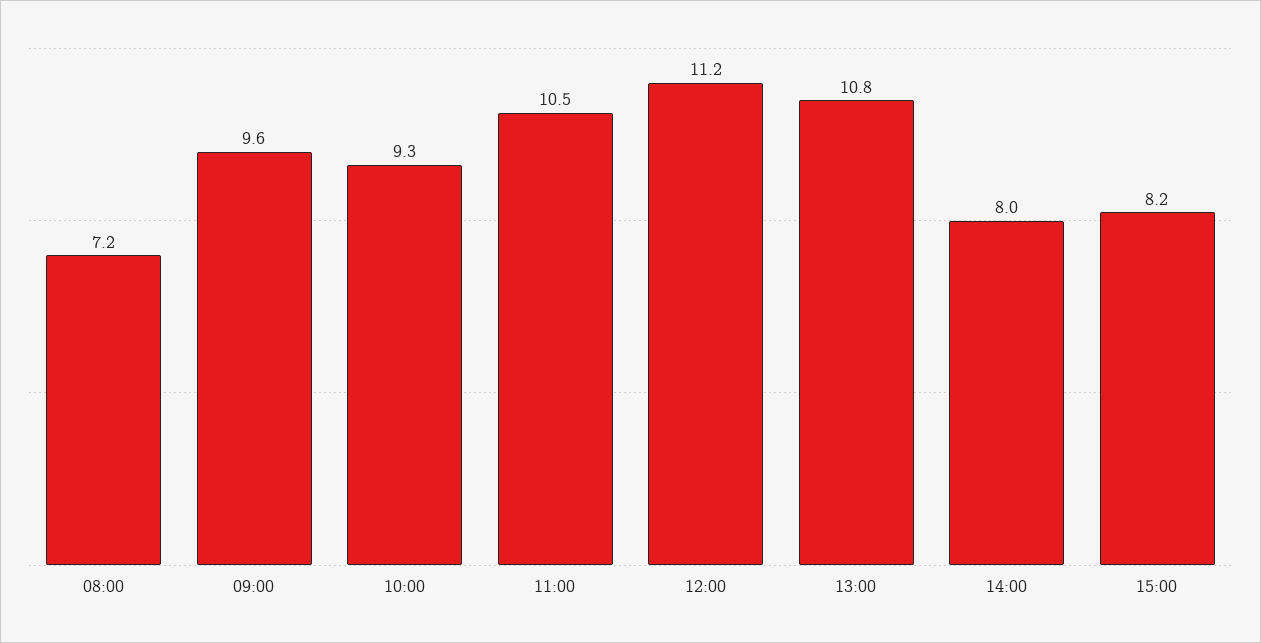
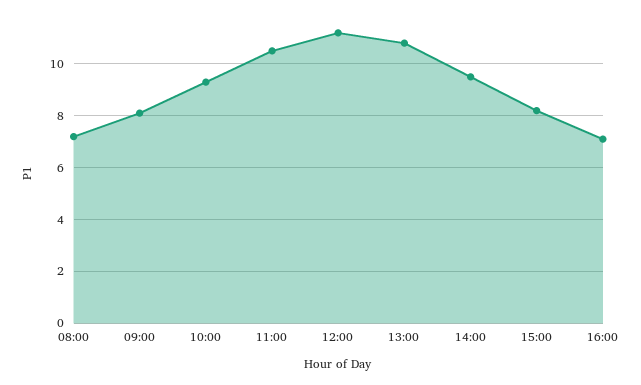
09:00: 9.6 -> 8
14:00: 8 -> 9.5
16:00: none -> 7

